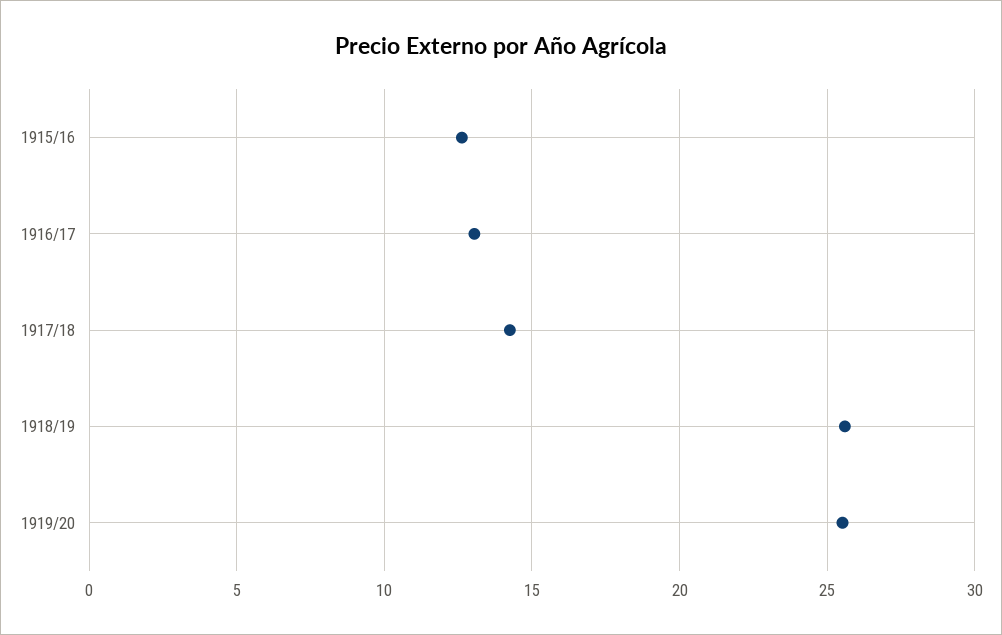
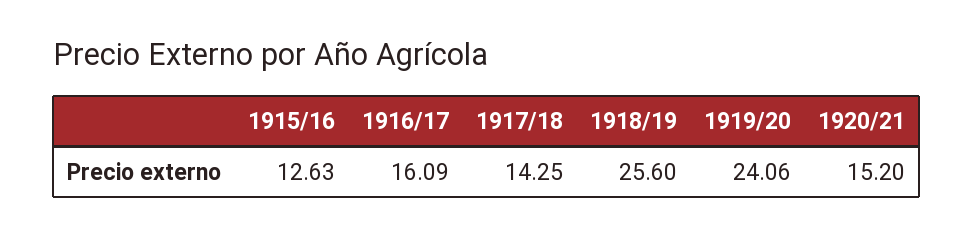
1916/17: 13 -> 16.09
1919/20: 25.5 -> 24.06
1920/21: none -> 15.2

